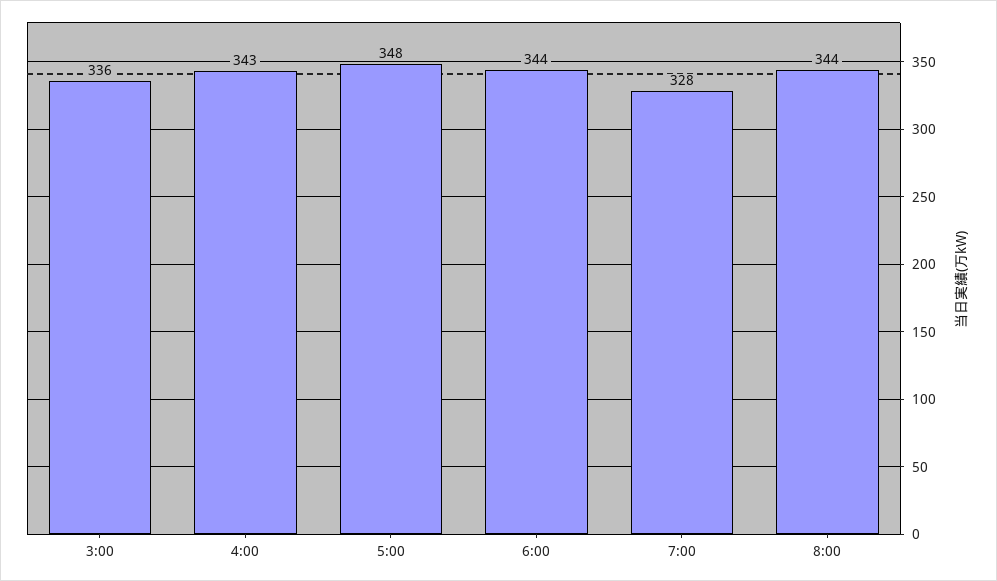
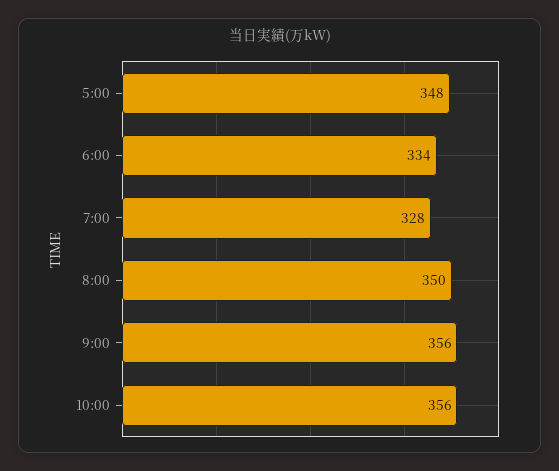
3:00: 336 -> none
4:00: 343 -> none
6:00: 344 -> 334
8:00: 344 -> 350
9:00: none -> 356
10:00: none -> 356

